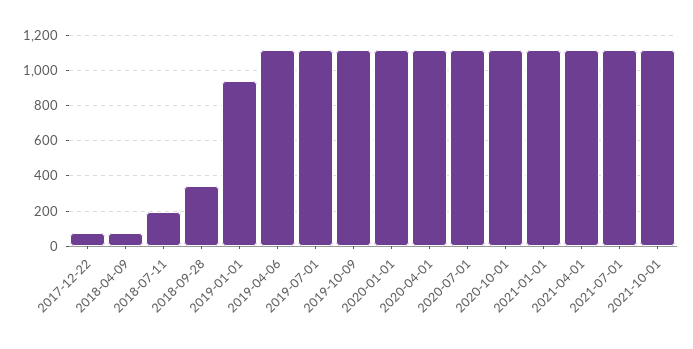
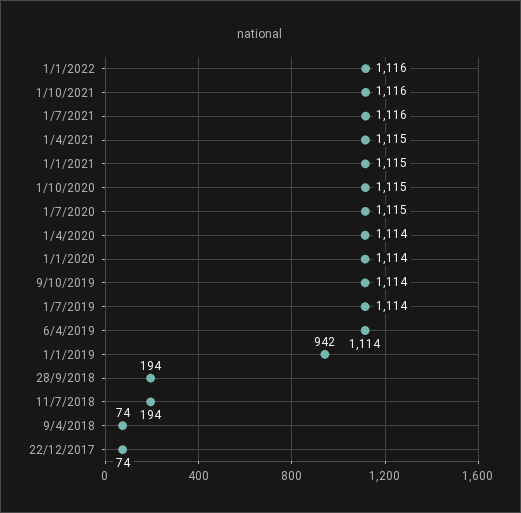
2018-09-28: 350 -> 194
1/1/2022: none -> 1116

